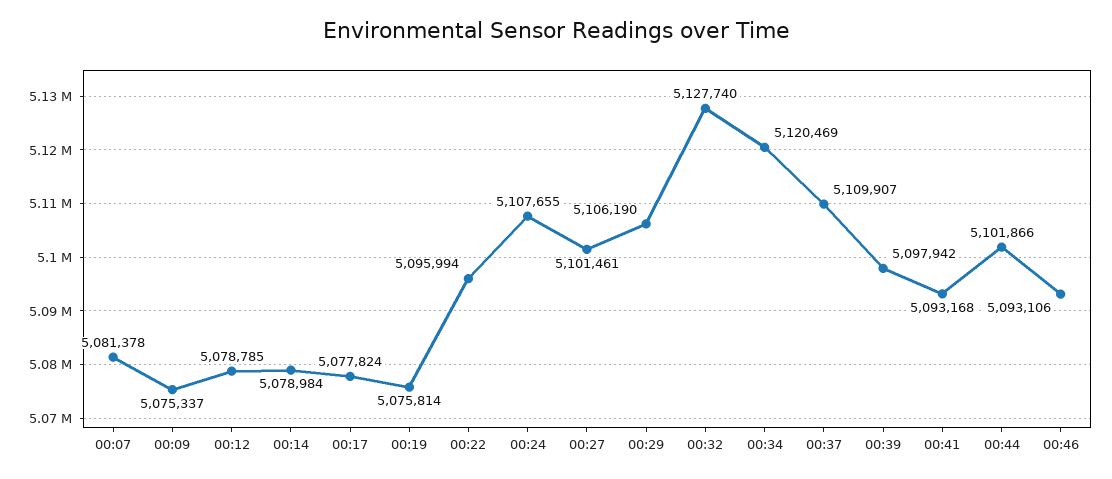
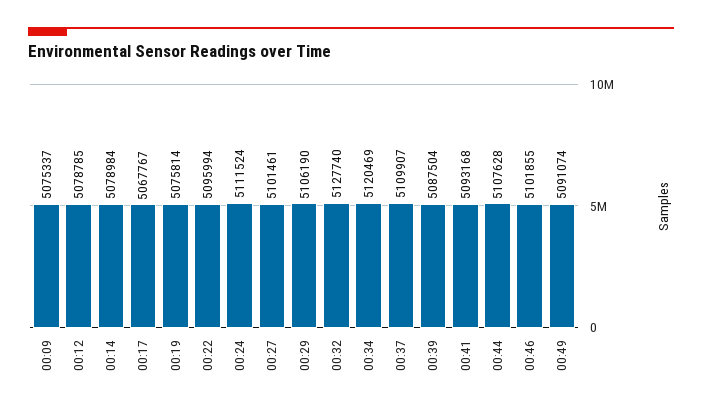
00:07: 5081378 -> none
00:17: 5077824 -> 5067767
00:24: 5107655 -> 5111524
00:39: 5097942 -> 5087504
00:44: 5101866 -> 5107628
00:46: 5093106 -> 5101855
00:49: none -> 5091074

